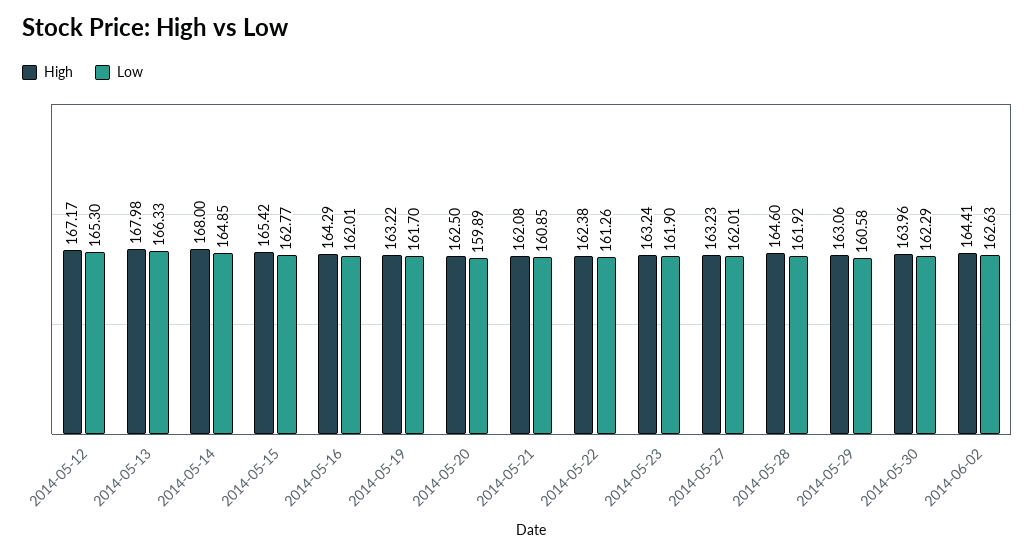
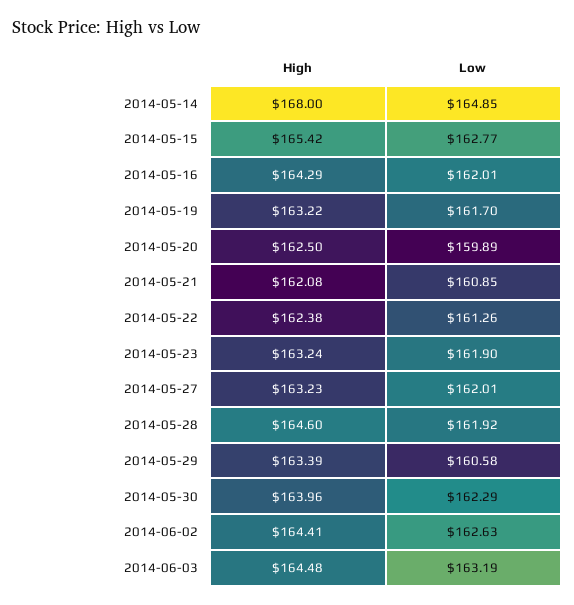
High, 2014-05-12: 167.17 -> none
Low, 2014-05-12: 165.3 -> none
High, 2014-05-13: 167.98 -> none
Low, 2014-05-13: 166.33 -> none
High, 2014-05-29: 163.06 -> 163.39
High, 2014-06-03: none -> 164.48
Low, 2014-06-03: none -> 163.19

